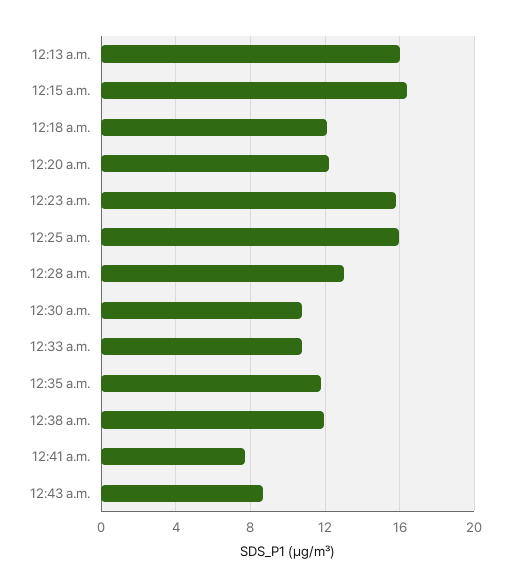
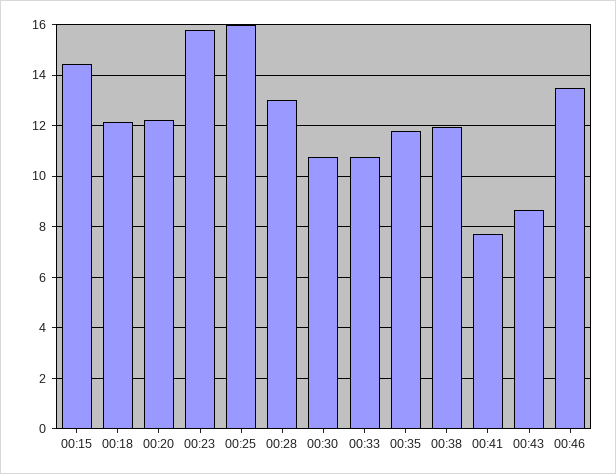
12:13 a.m.: 16 -> none
12:15 a.m.: 16.5 -> 14.5
00:46: none -> 13.5

